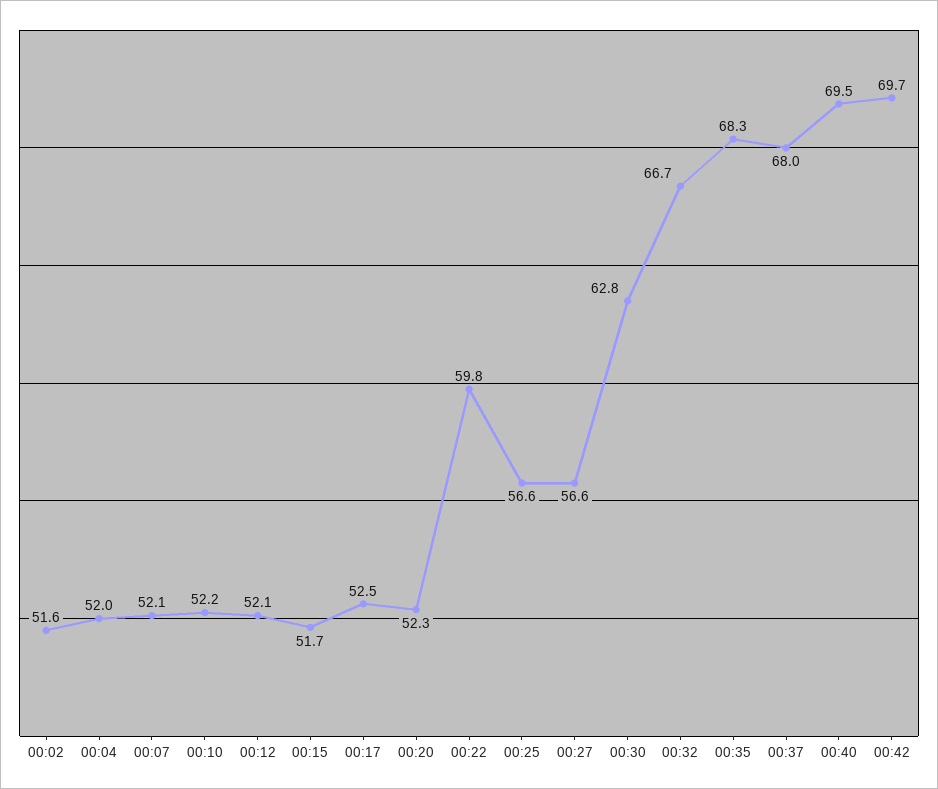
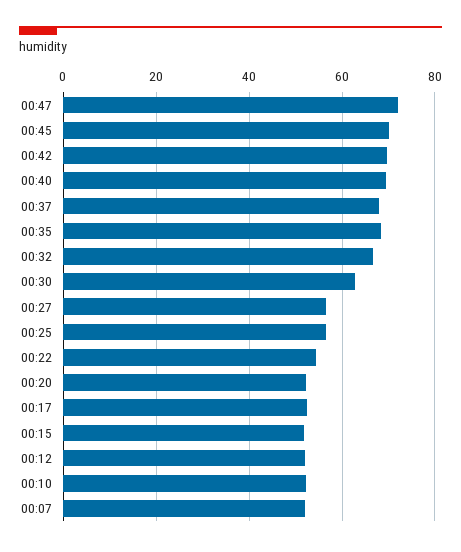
00:02: 51.6 -> none
00:04: 52 -> none
00:22: 59.8 -> 54
00:47: none -> 72
00:45: none -> 70

